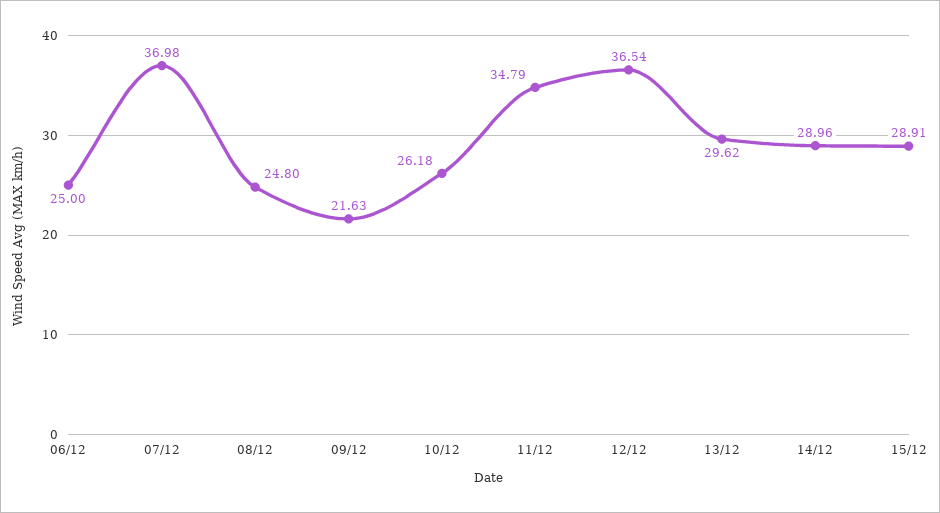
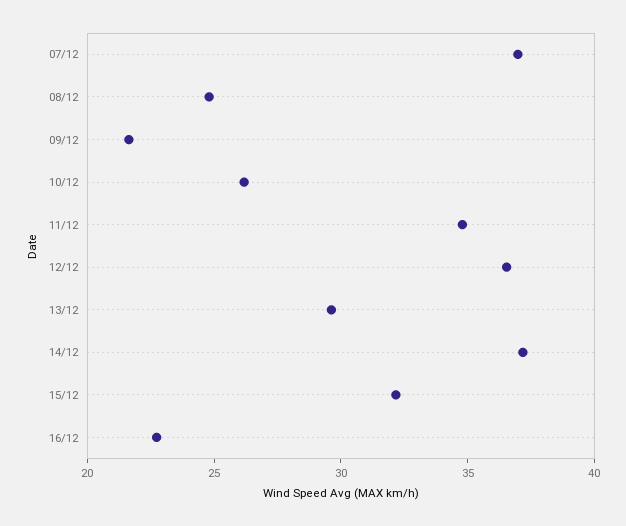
06/12: 25 -> none
14/12: 28.96 -> 37
15/12: 28.91 -> 32
16/12: none -> 23

